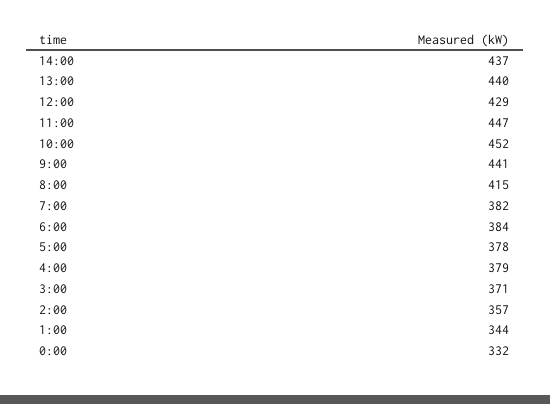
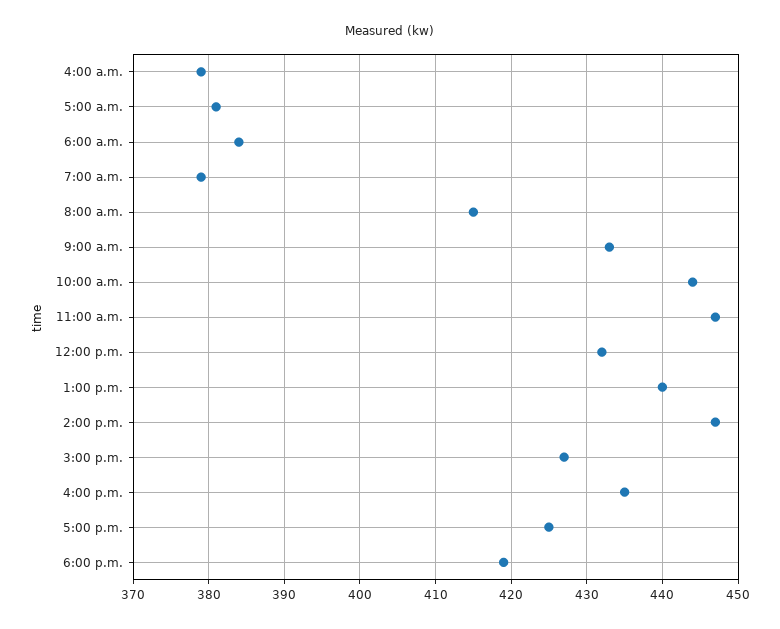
14:00: 437 -> 447
12:00: 429 -> 432
10:00: 452 -> 444
9:00: 441 -> 433
7:00: 382 -> 379
5:00: 378 -> 381
3:00: 371 -> none
2:00: 357 -> none
1:00: 344 -> none
0:00: 332 -> none
3:00 p.m.: none -> 427
4:00 p.m.: none -> 435
5:00 p.m.: none -> 425
6:00 p.m.: none -> 419

